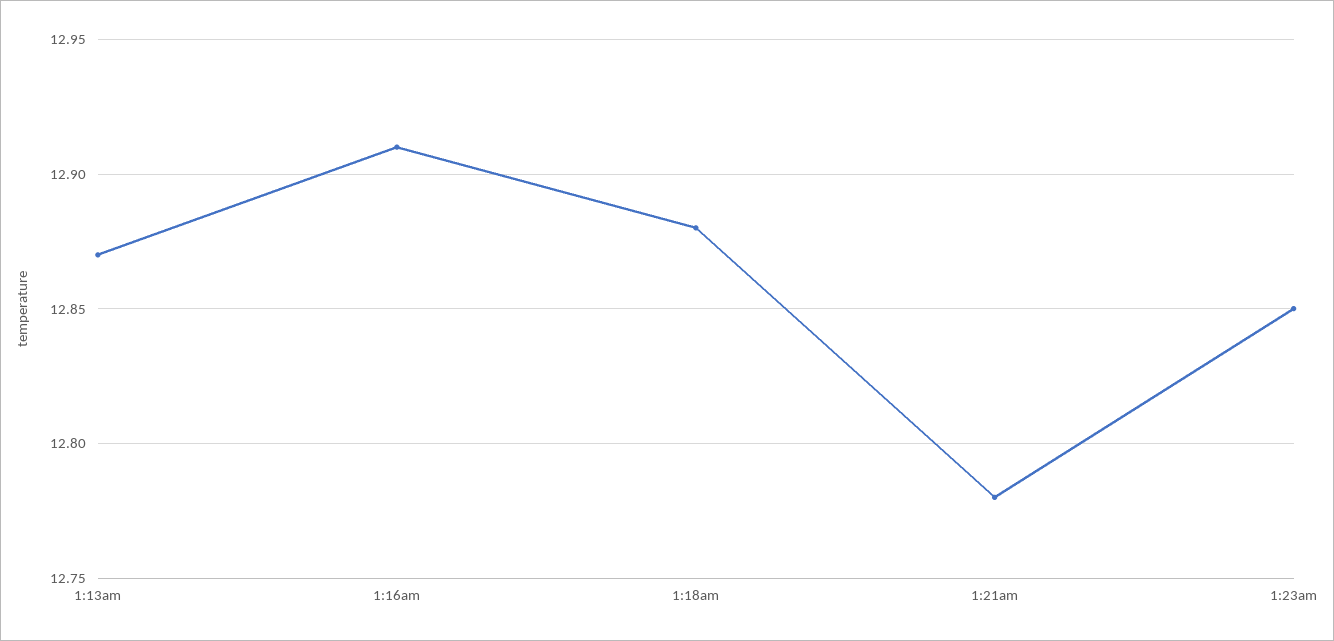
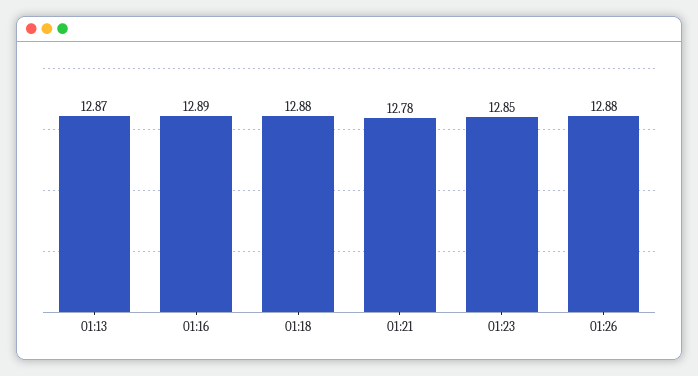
1:16am: 12.91 -> 12.89
01:26: none -> 12.88

